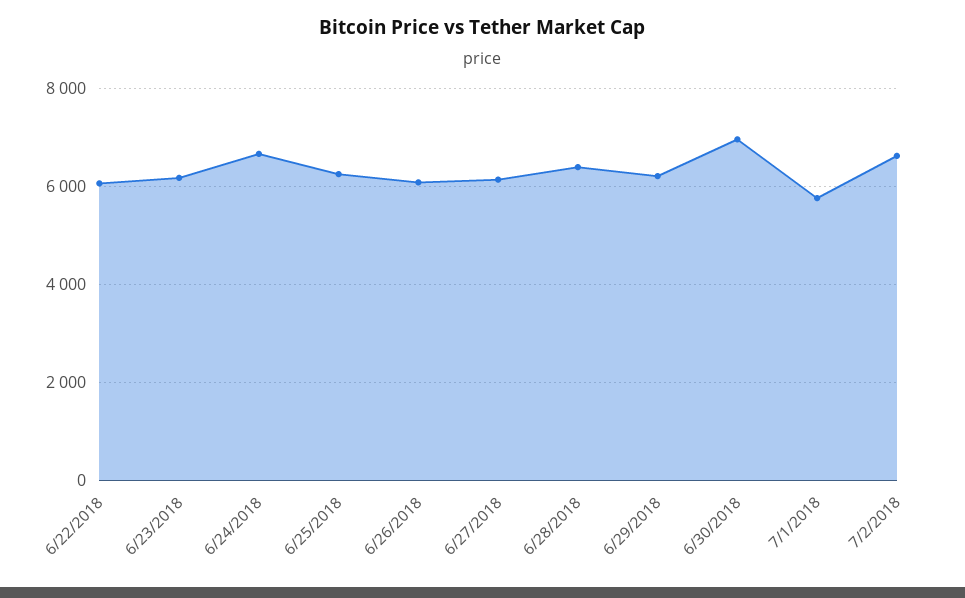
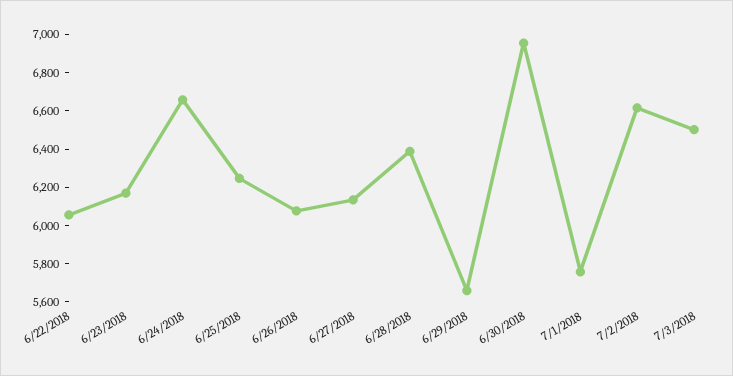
6/29/2018: 6200 -> 5650
7/3/2018: none -> 6500

